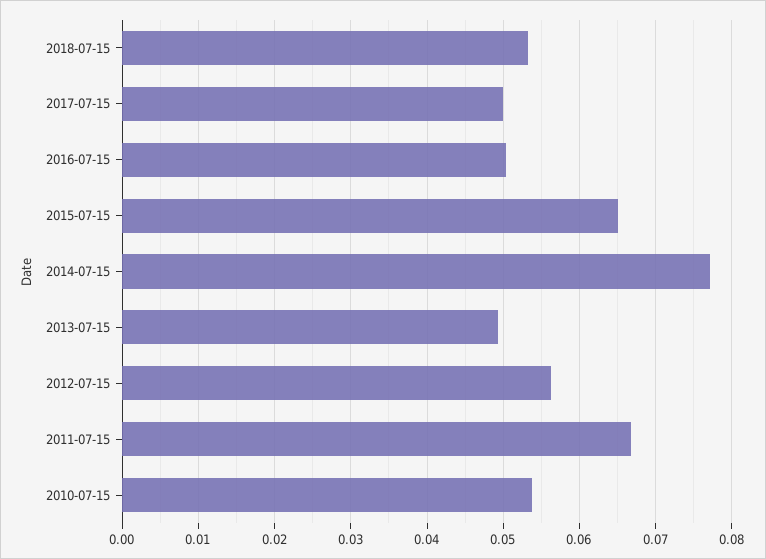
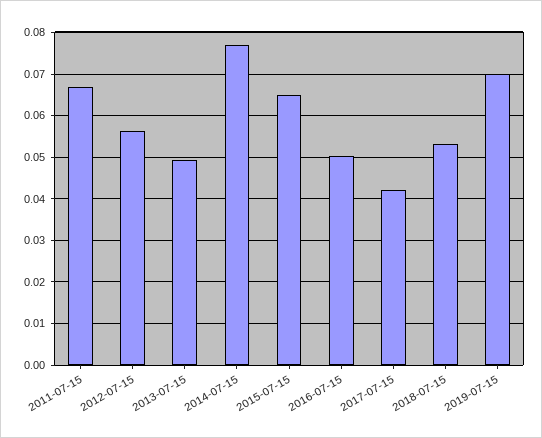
2017-07-15: 0.05 -> 0.042
2010-07-15: 0.054 -> none
2019-07-15: none -> 0.07

